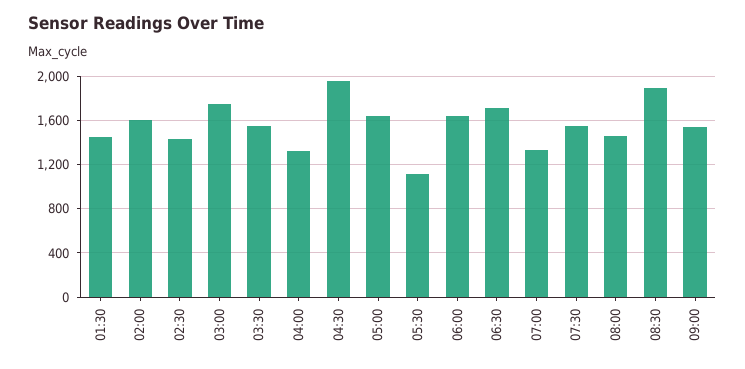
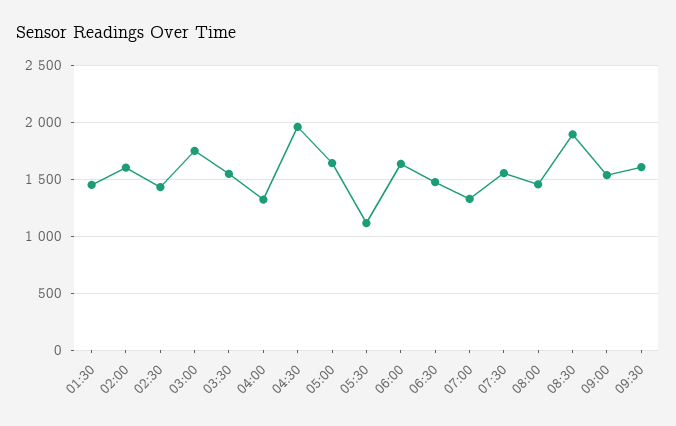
06:30: 1700 -> 1500
09:30: none -> 1600

